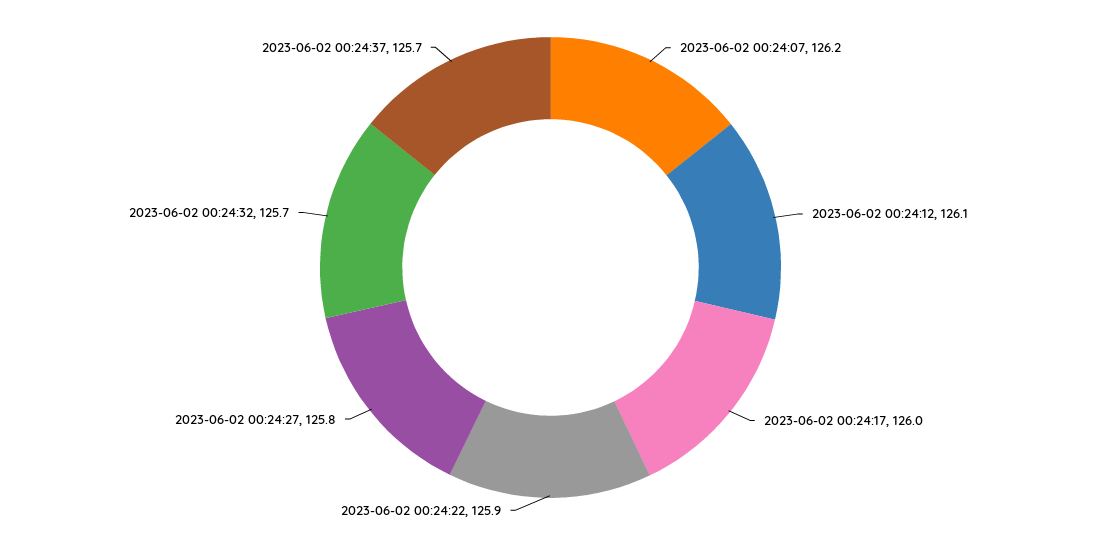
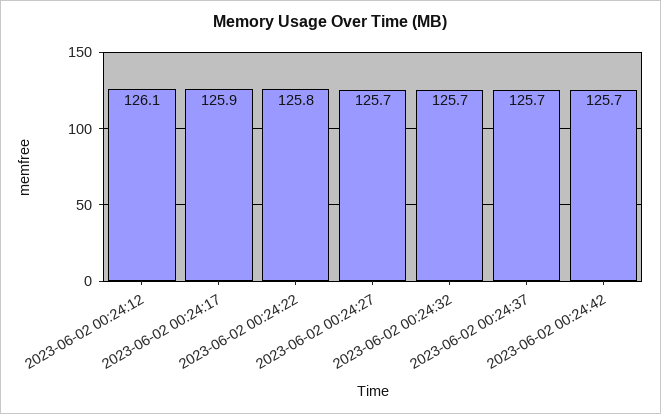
2023-06-02 00:24:07: 126.2 -> none
2023-06-02 00:24:17: 126 -> 125.9
2023-06-02 00:24:22: 125.9 -> 125.8
2023-06-02 00:24:27: 125.8 -> 125.7
2023-06-02 00:24:42: none -> 125.7

